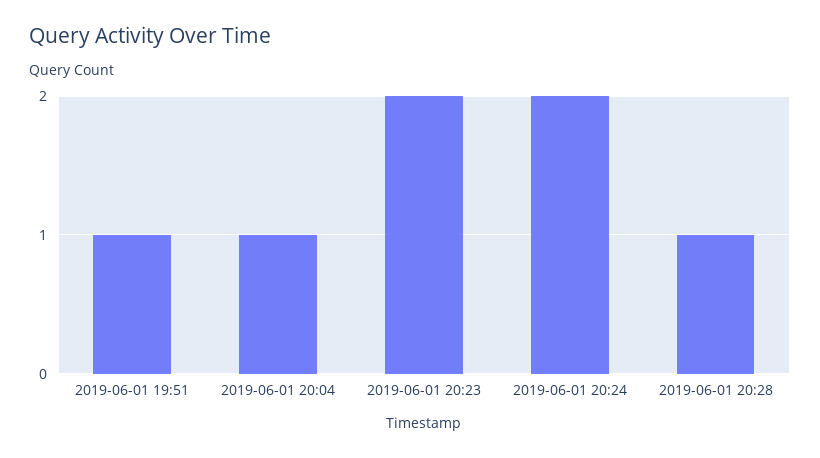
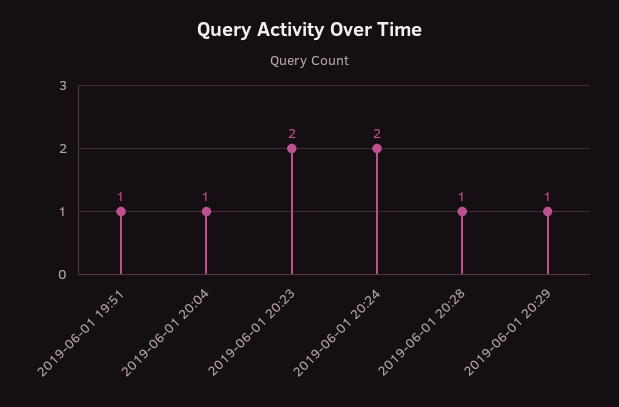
2019-06-01 20:29: none -> 1

